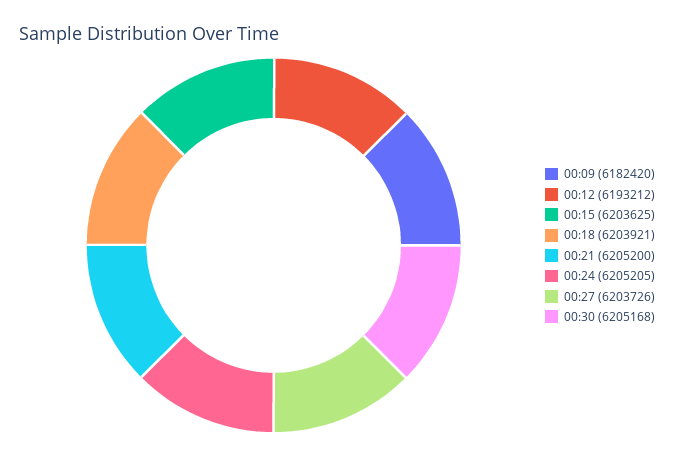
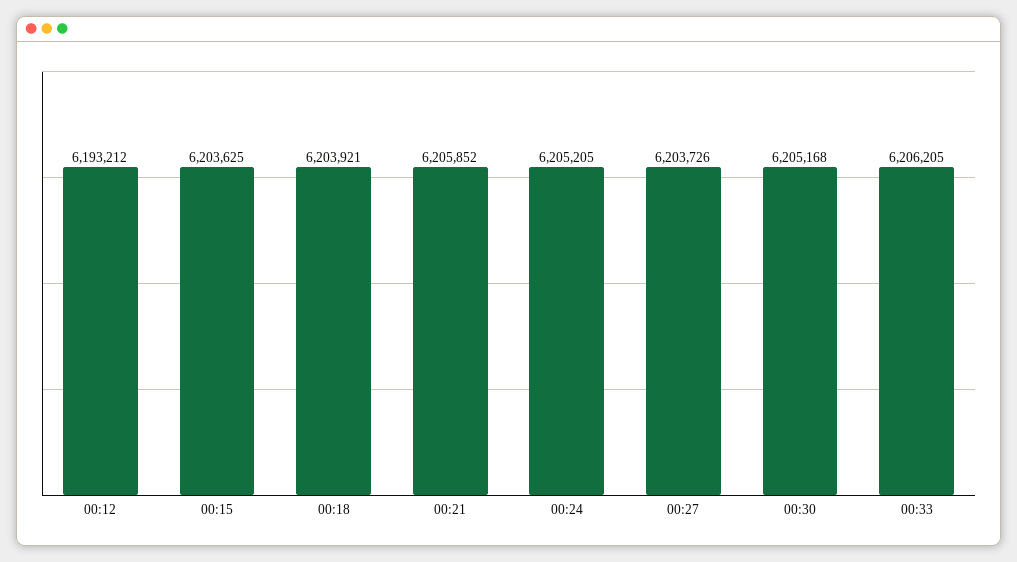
00:09: 6182420 -> none
00:21: 6205200 -> 6205852
00:33: none -> 6206205

